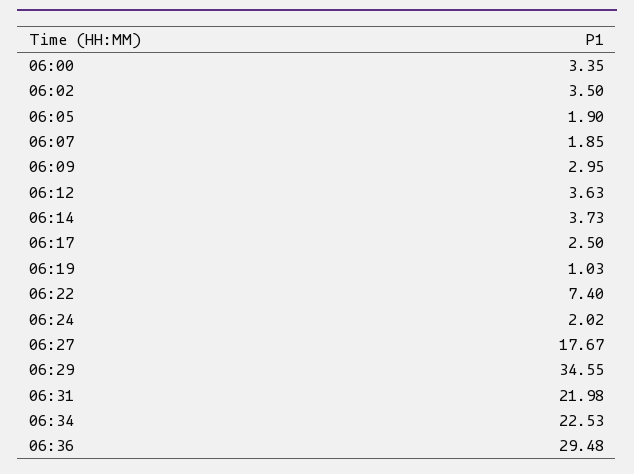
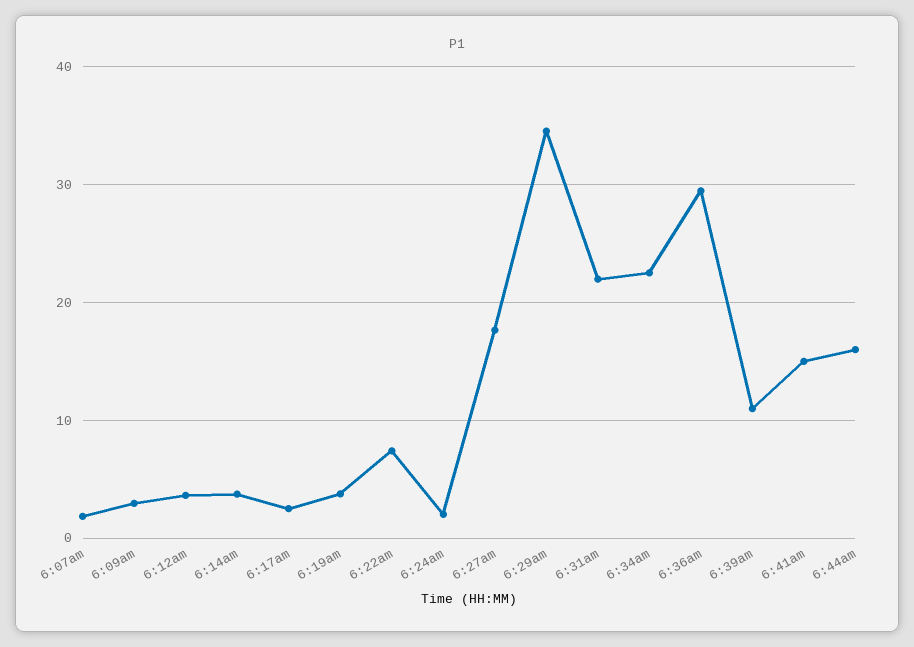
06:00: 3.35 -> none
06:02: 3.5 -> none
06:05: 1.9 -> none
06:19: 1.03 -> 4
6:39am: none -> 11
6:41am: none -> 15
6:44am: none -> 16

